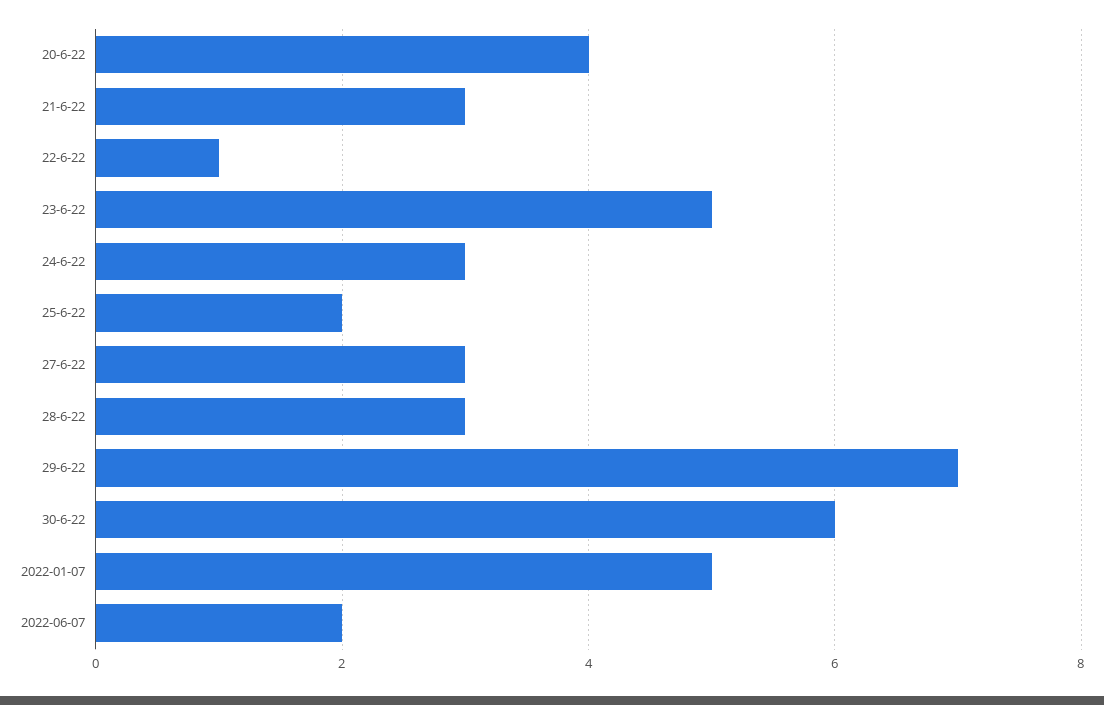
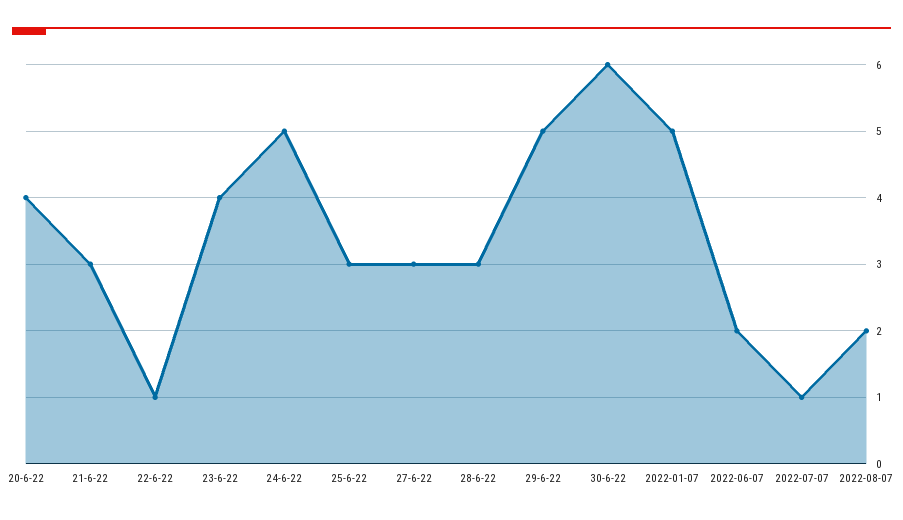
23-6-22: 5 -> 4
24-6-22: 3 -> 5
25-6-22: 2 -> 3
29-6-22: 7 -> 5
2022-07-07: none -> 1
2022-08-07: none -> 2

